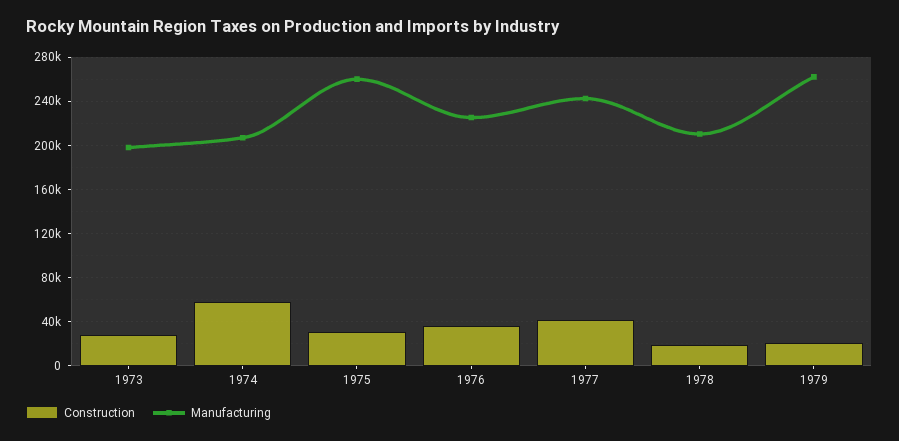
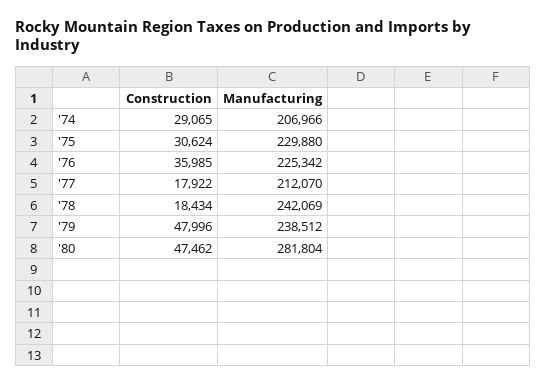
Construction, 1973: 30000 -> none
Manufacturing, 1973: 200000 -> none
Construction, 1974: 60000 -> 29065
Manufacturing, 1975: 260000 -> 229880
Construction, 1977: 40000 -> 17922
Manufacturing, 1977: 240000 -> 212070
Manufacturing, 1978: 210000 -> 242069
Construction, 1979: 20000 -> 47996
Manufacturing, 1979: 260000 -> 238512
Construction, '80: none -> 47462
Manufacturing, '80: none -> 281804

